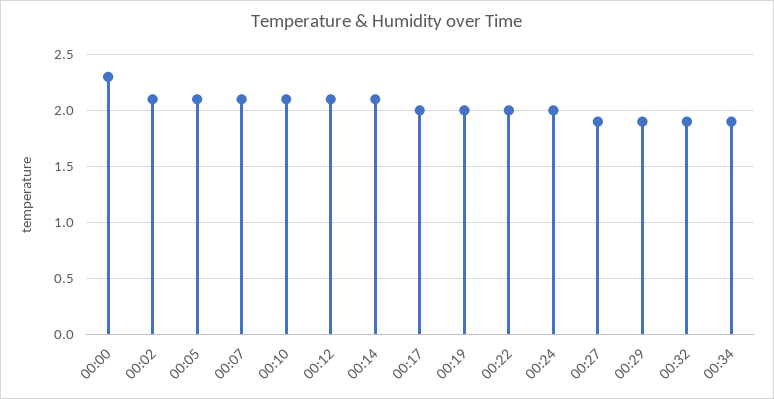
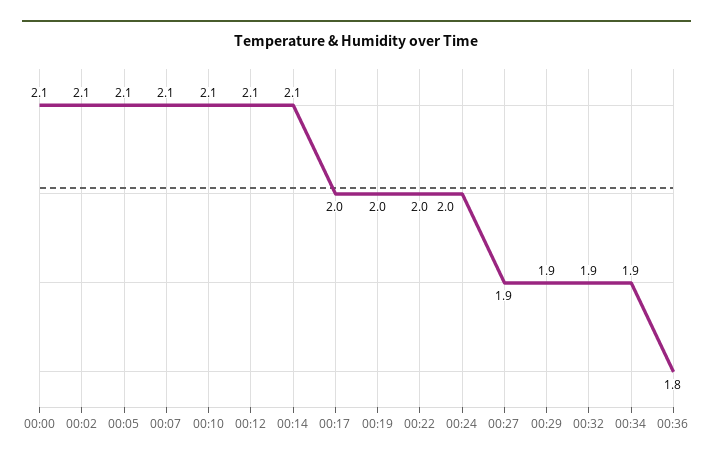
00:00: 2.3 -> 2.1
00:36: none -> 1.8

